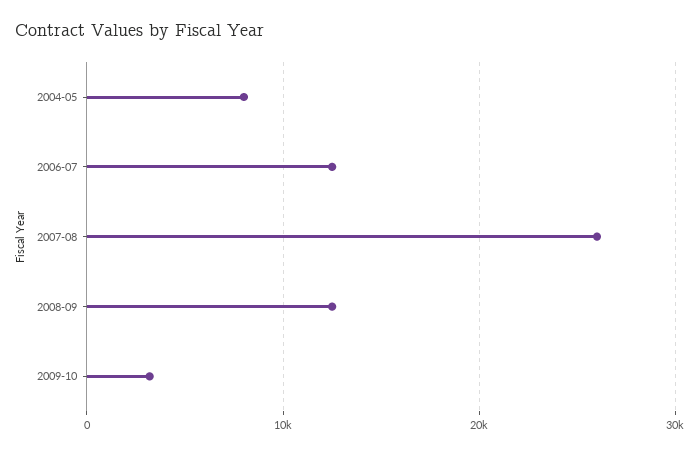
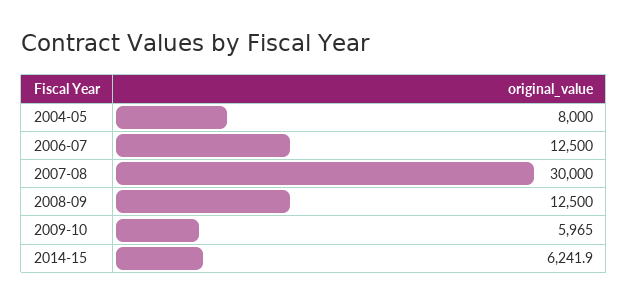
2007-08: 26000 -> 30000
2009-10: 3000 -> 5965
2014-15: none -> 6241.9

